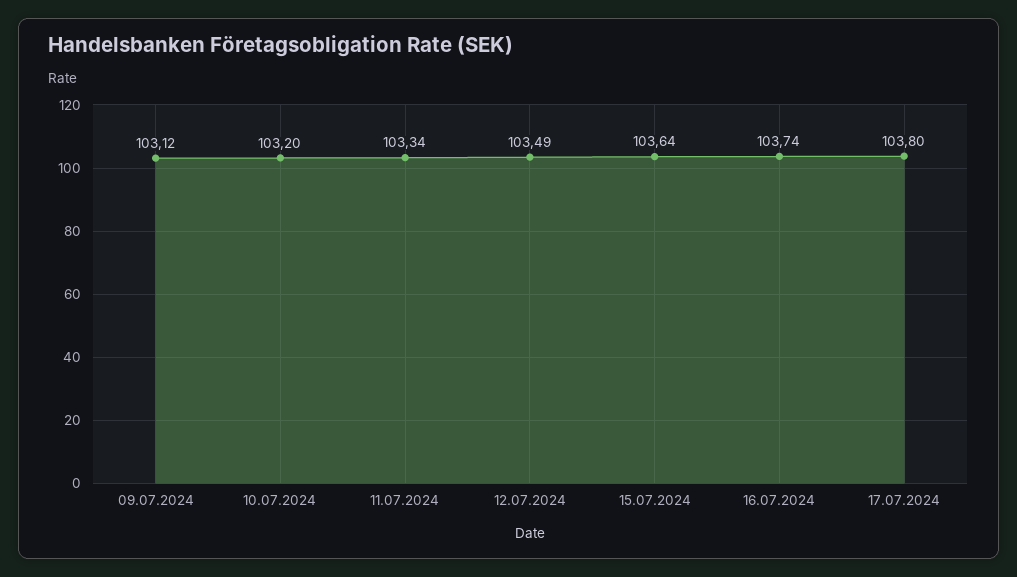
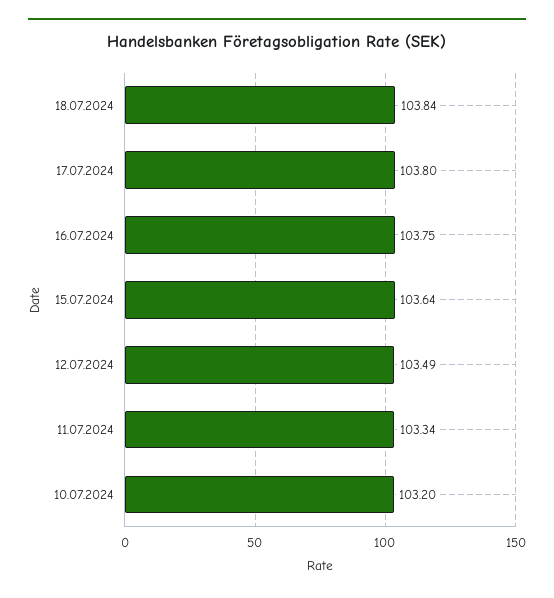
09.07.2024: 103.12 -> none
16.07.2024: 103.74 -> 103.75
18.07.2024: none -> 103.84

